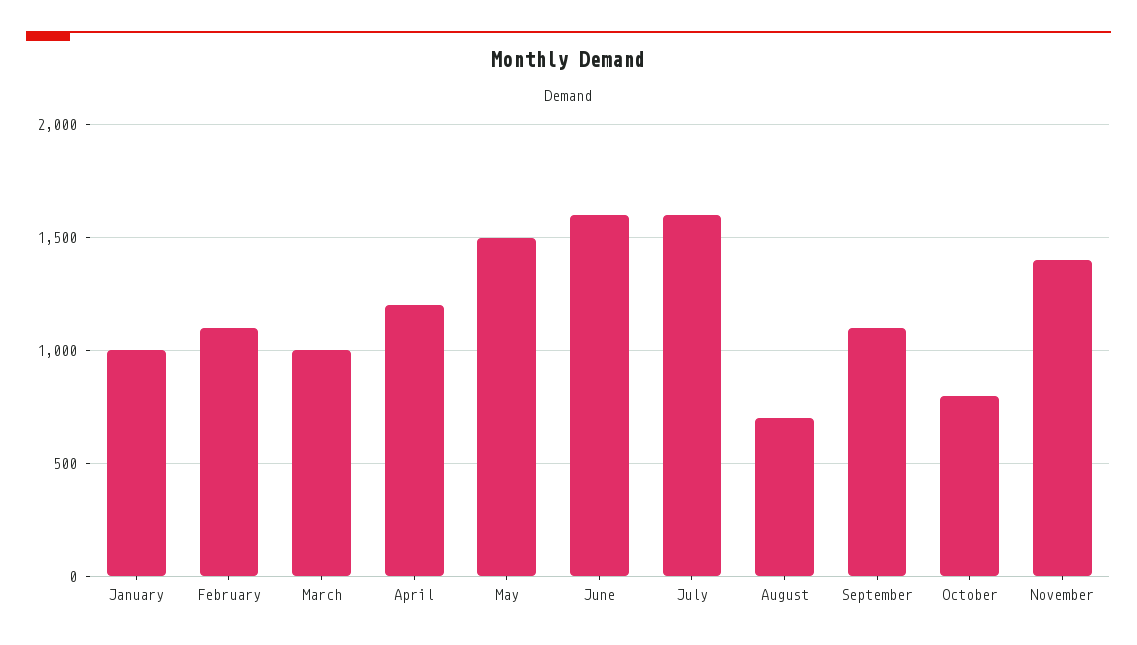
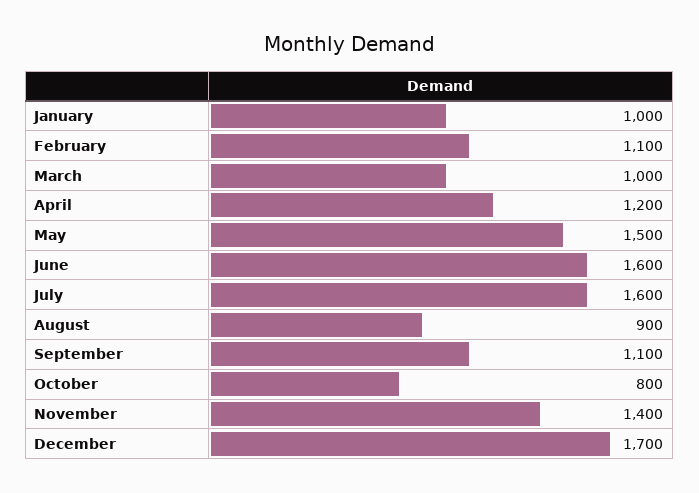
August: 700 -> 900
December: none -> 1700

